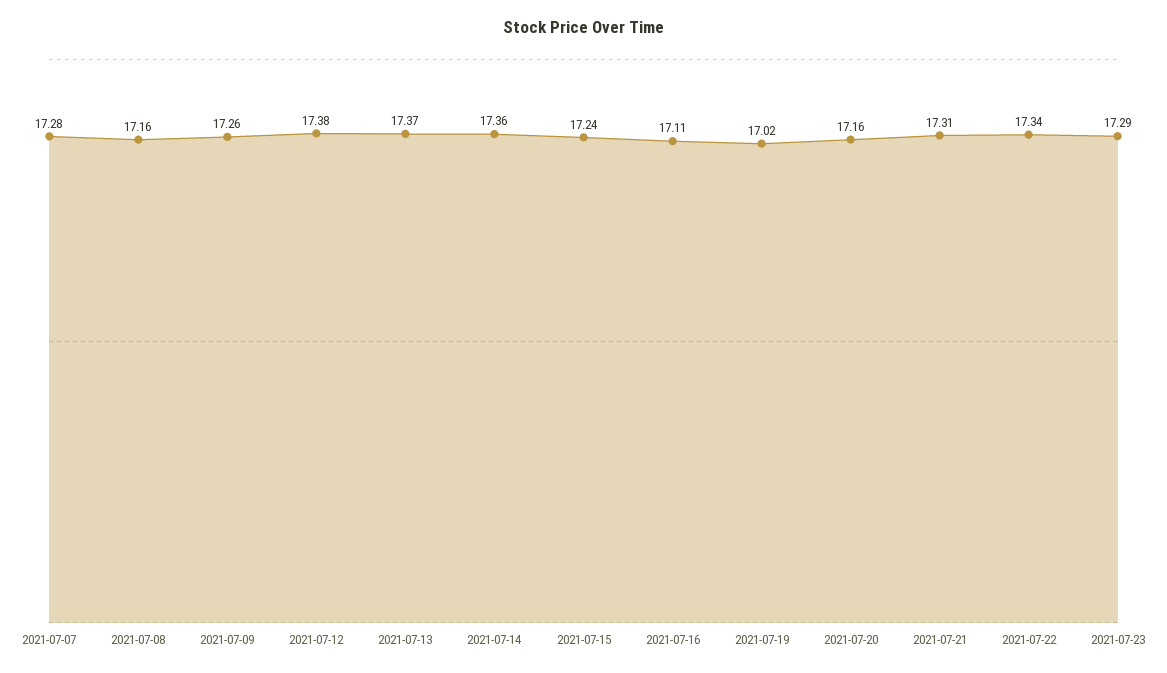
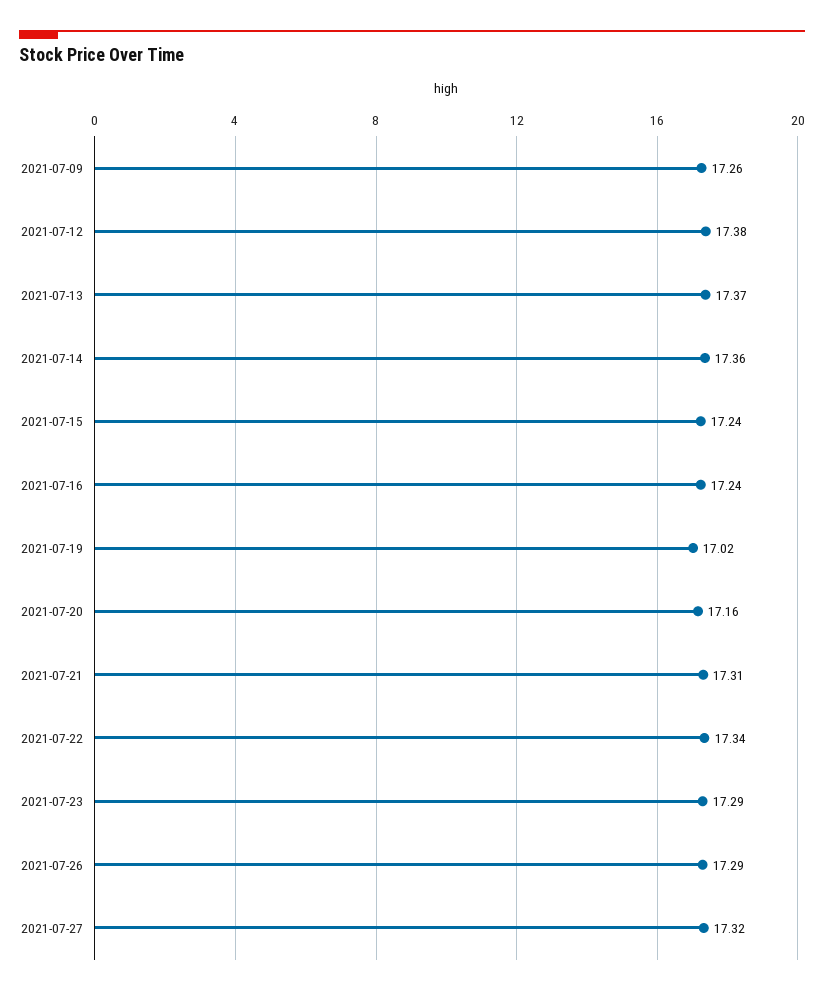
2021-07-07: 17.28 -> none
2021-07-08: 17.16 -> none
2021-07-16: 17.11 -> 17.24
2021-07-26: none -> 17.29
2021-07-27: none -> 17.32

